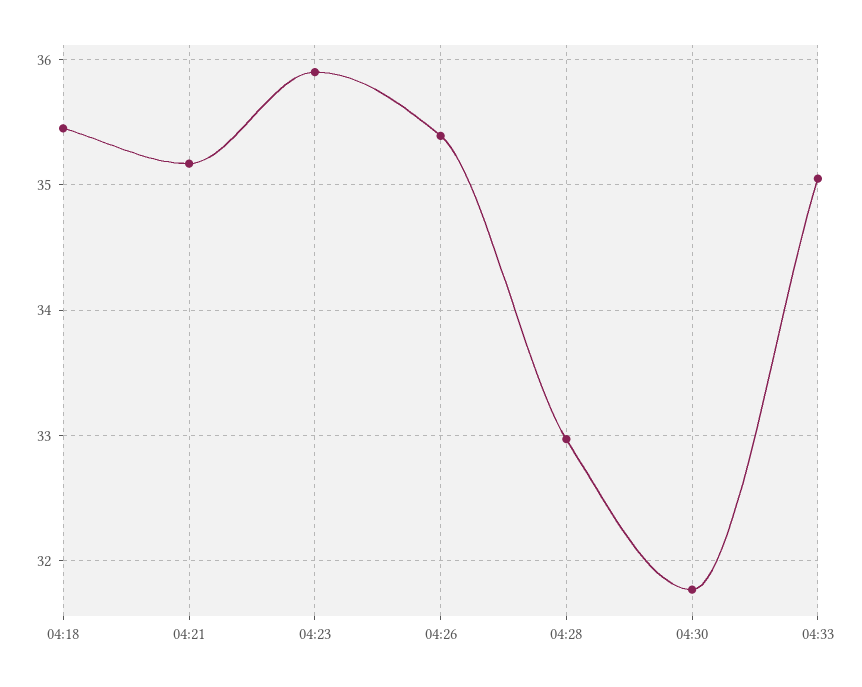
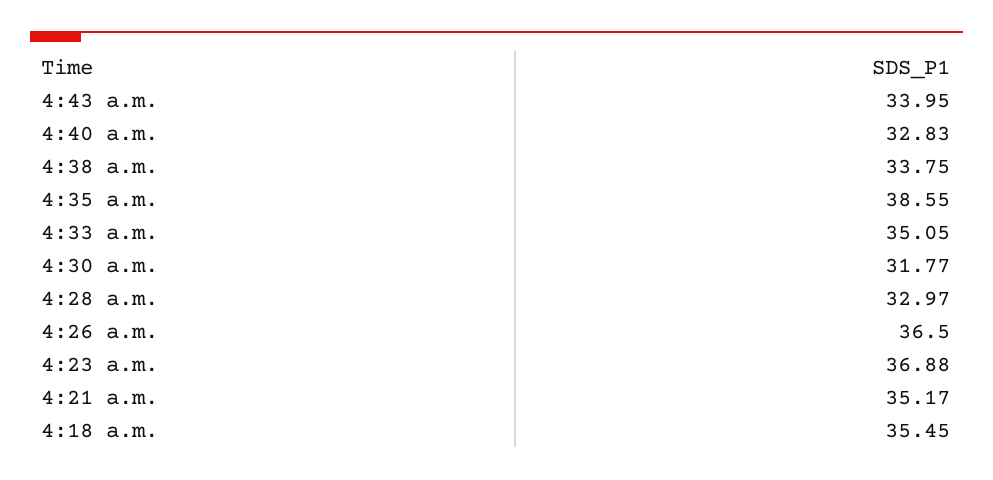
04:23: 35.9 -> 36.88
04:26: 35.4 -> 36.5
4:43 a.m.: none -> 33.95
4:40 a.m.: none -> 32.83
4:38 a.m.: none -> 33.75
4:35 a.m.: none -> 38.55

